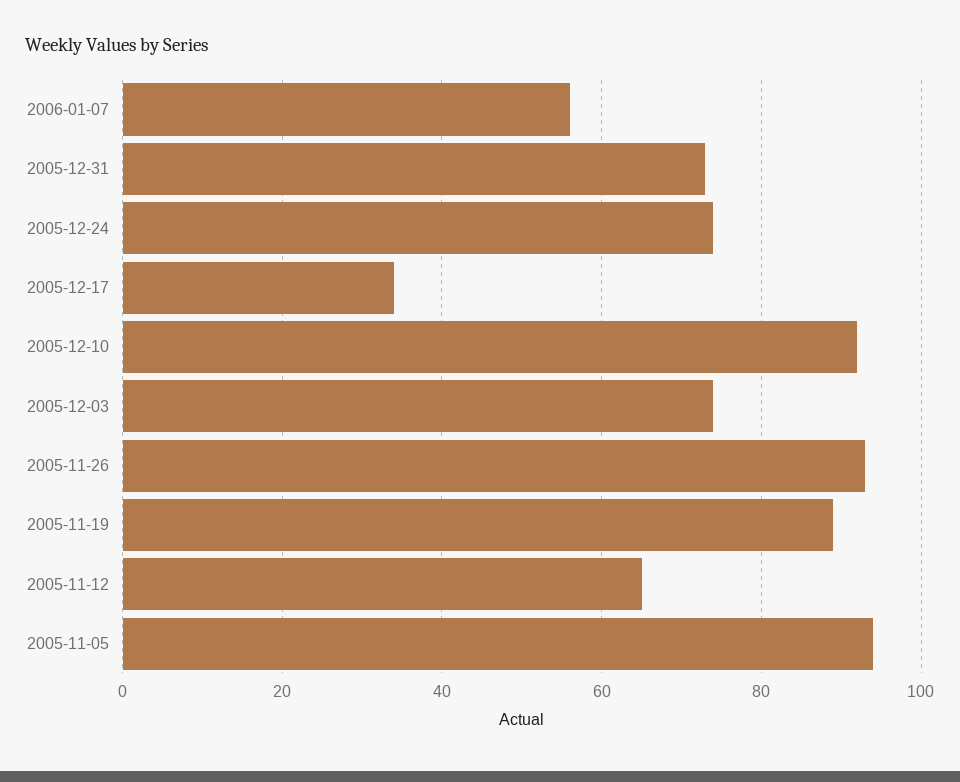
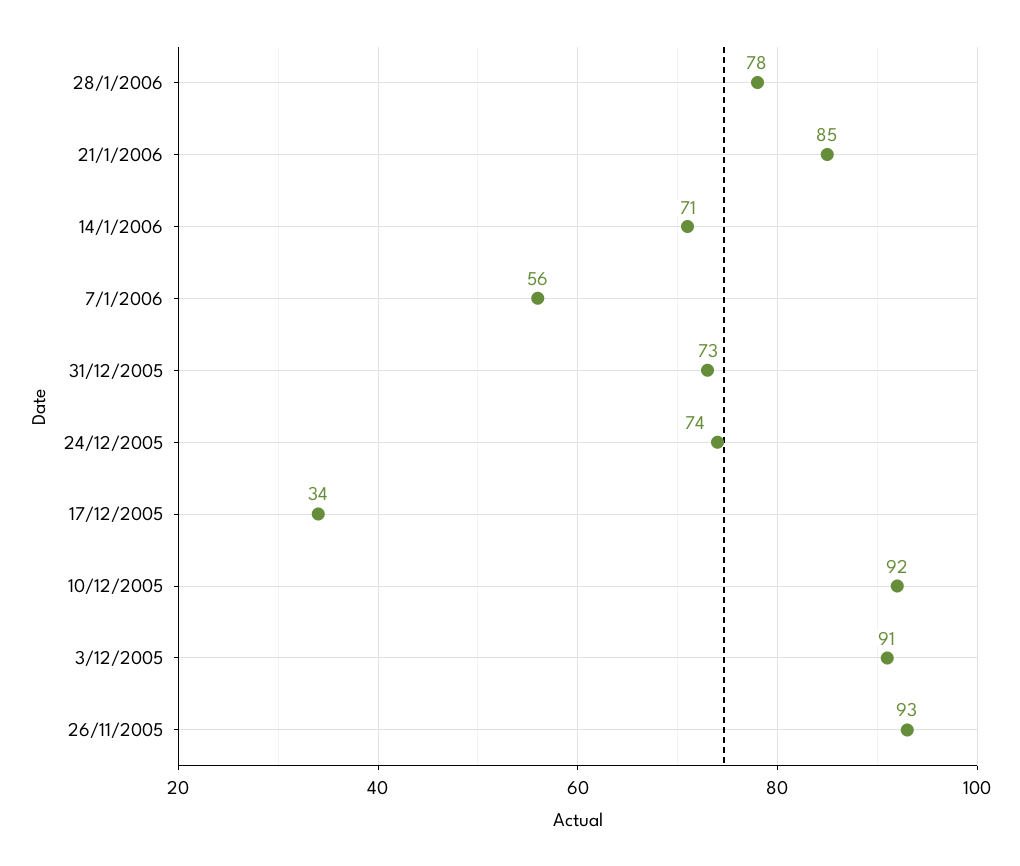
2005-12-03: 75 -> 91
2005-11-19: 90 -> none
2005-11-12: 65 -> none
2005-11-05: 95 -> none
28/1/2006: none -> 78
21/1/2006: none -> 85
14/1/2006: none -> 71

